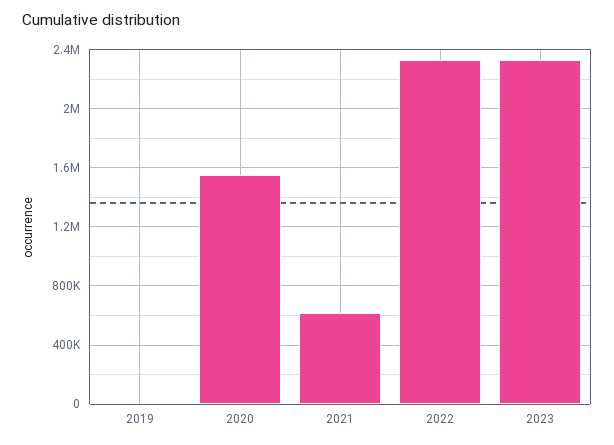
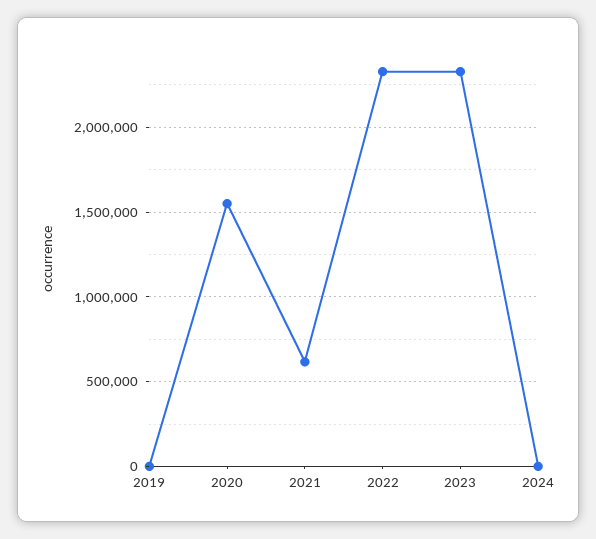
2024: none -> 0

